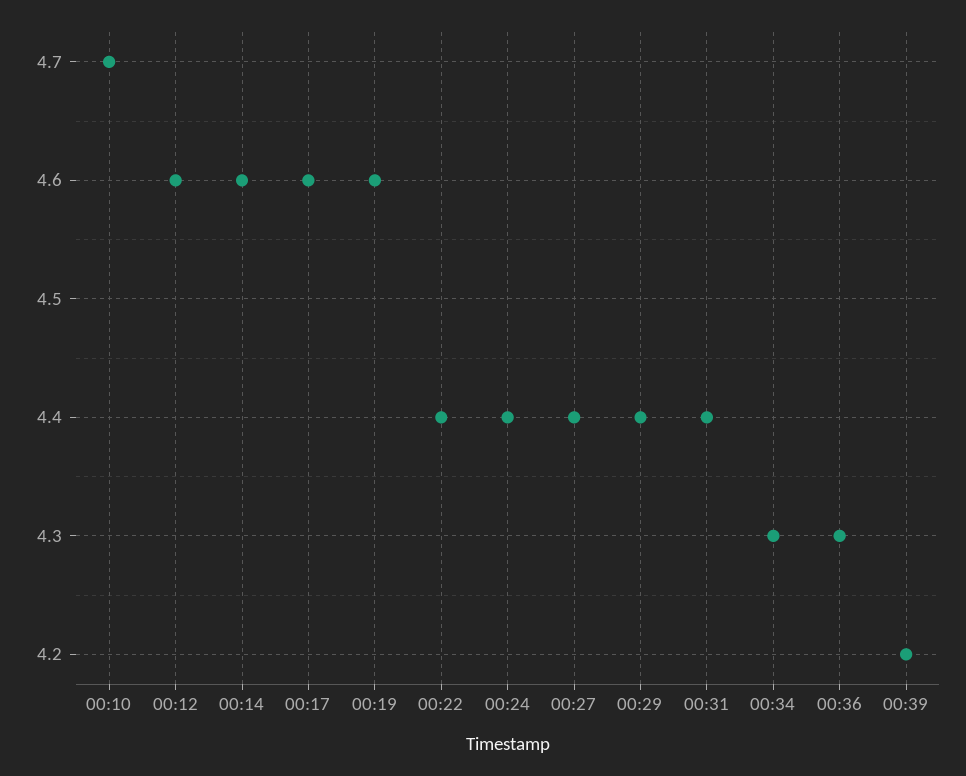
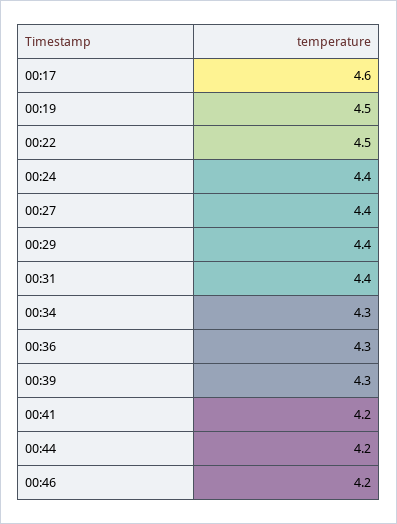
00:10: 4.7 -> none
00:12: 4.6 -> none
00:14: 4.6 -> none
00:19: 4.6 -> 4.5
00:22: 4.4 -> 4.5
00:39: 4.2 -> 4.3
00:41: none -> 4.2
00:44: none -> 4.2
00:46: none -> 4.2

